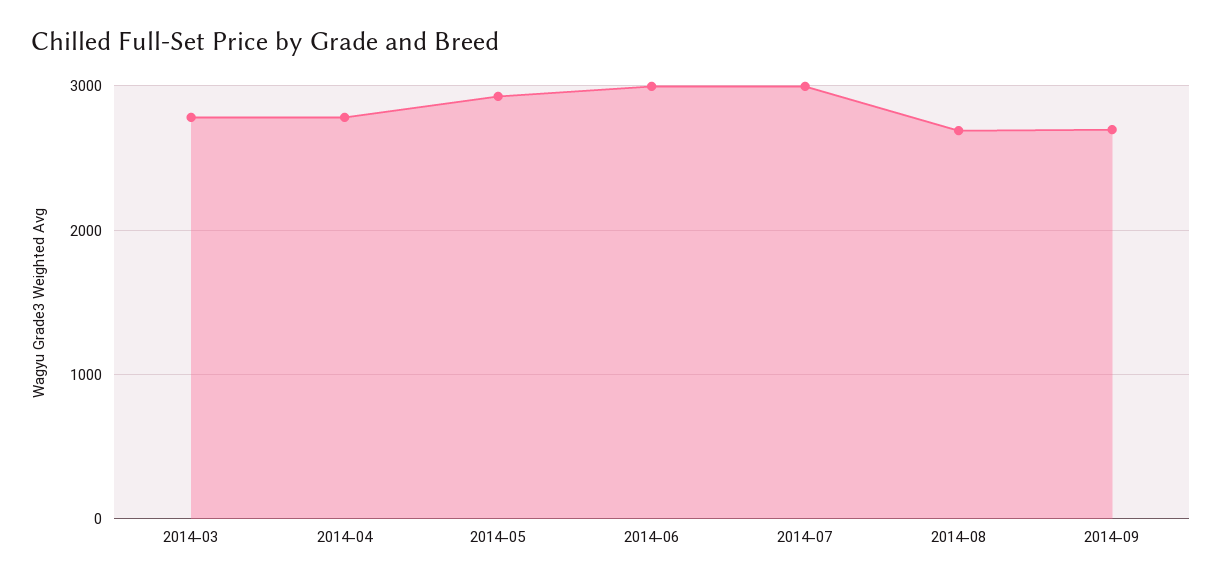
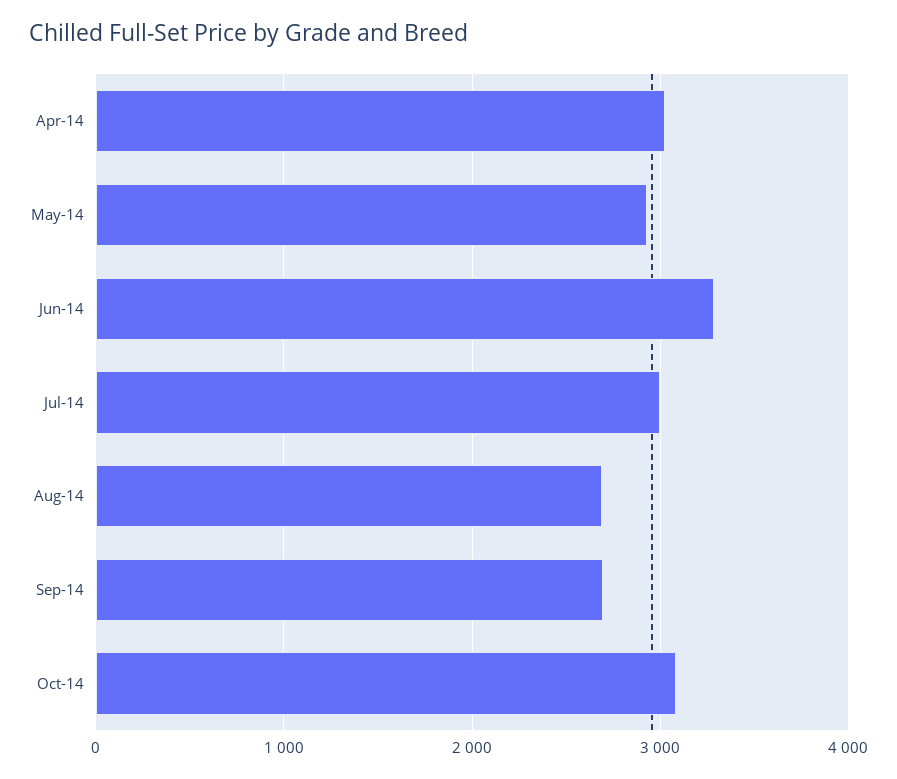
2014-03: 2800 -> none
2014-04: 2800 -> 3000
2014-06: 3000 -> 3300
Oct-14: none -> 3100

